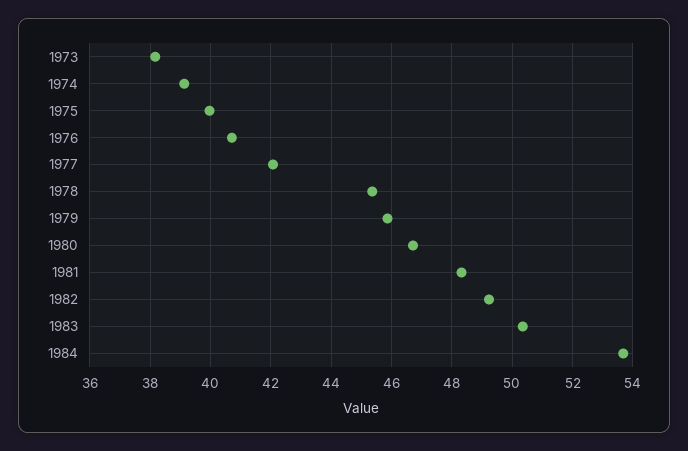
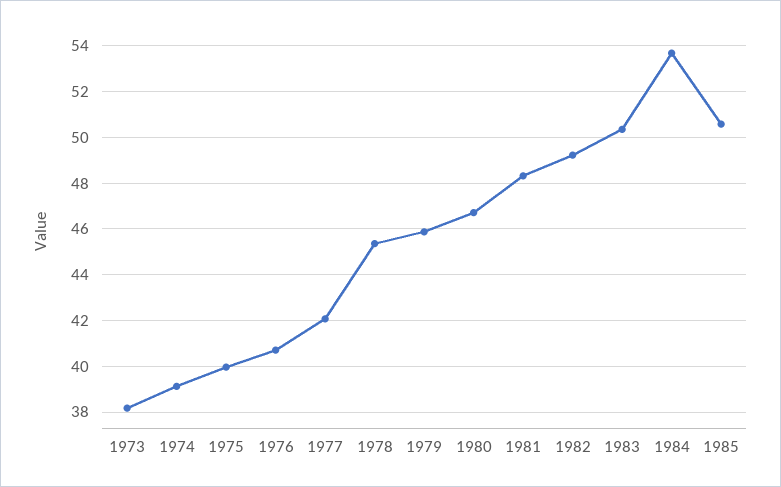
1985: none -> 50.5

